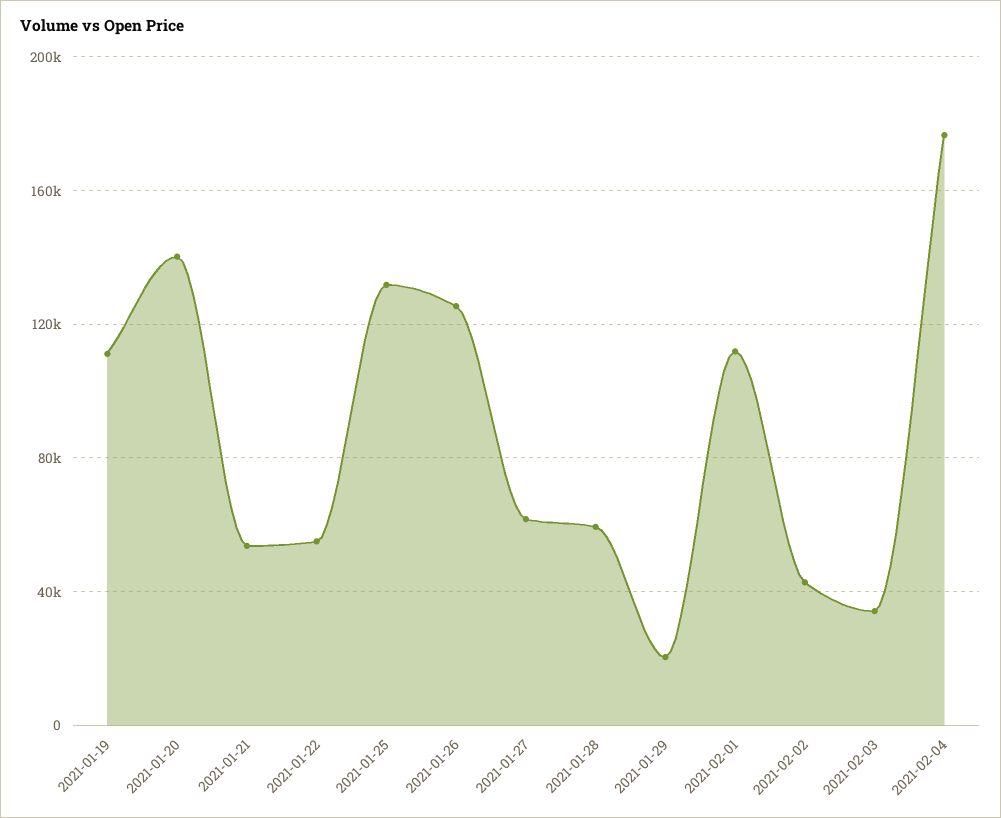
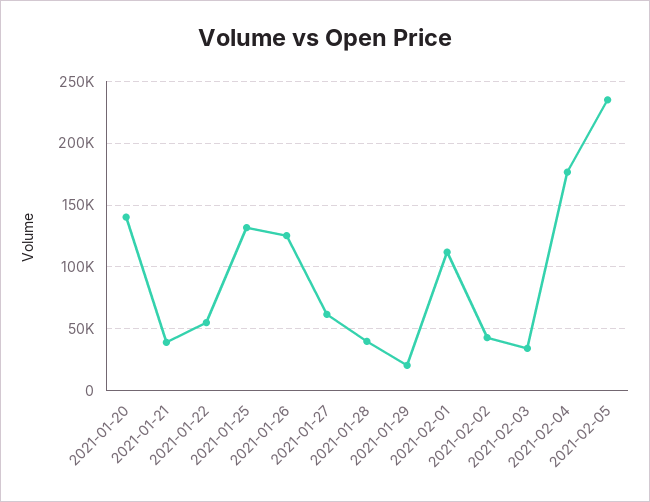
2021-01-19: 110000 -> none
2021-01-21: 55000 -> 40000
2021-01-28: 60000 -> 40000
2021-02-05: none -> 235000

